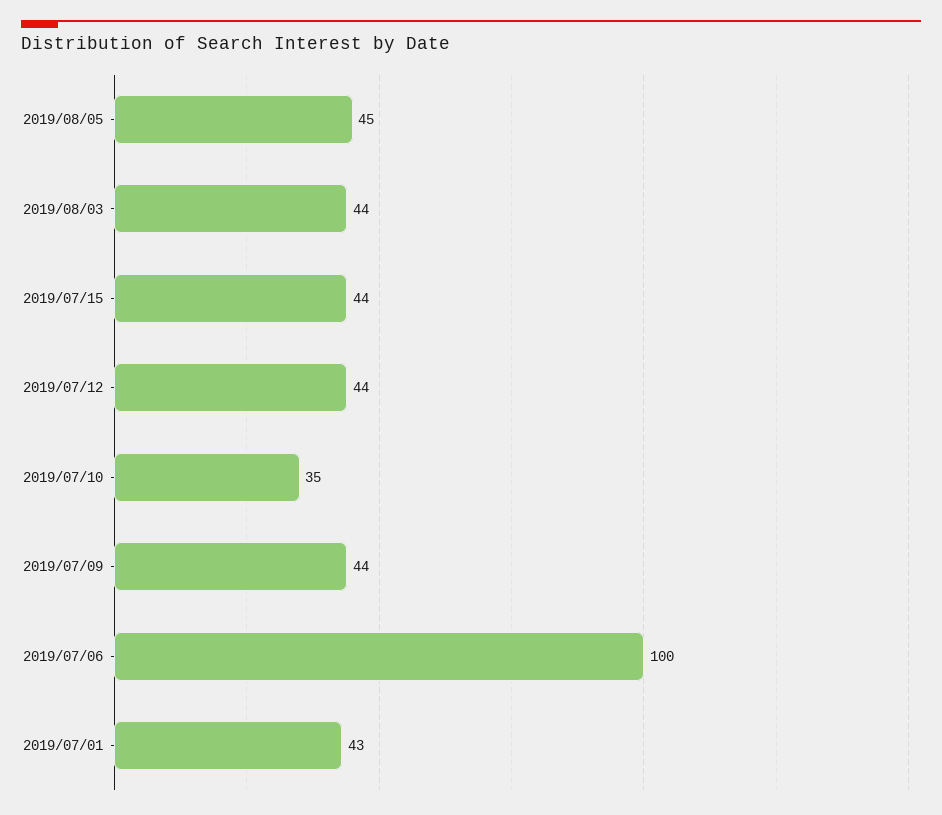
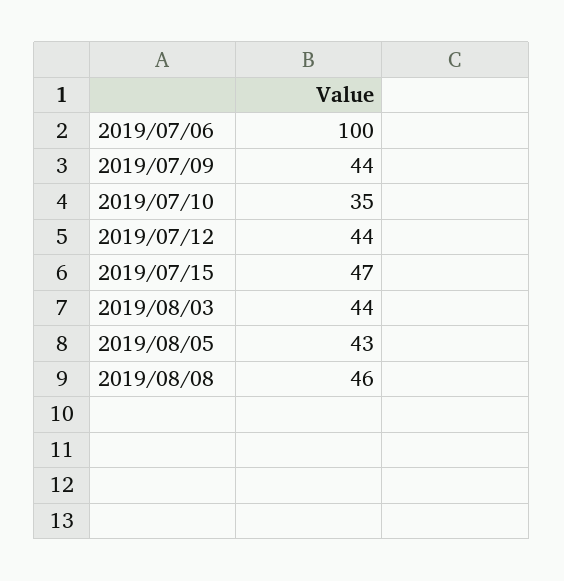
2019/08/05: 45 -> 43
2019/07/15: 44 -> 47
2019/07/01: 43 -> none
2019/08/08: none -> 46

